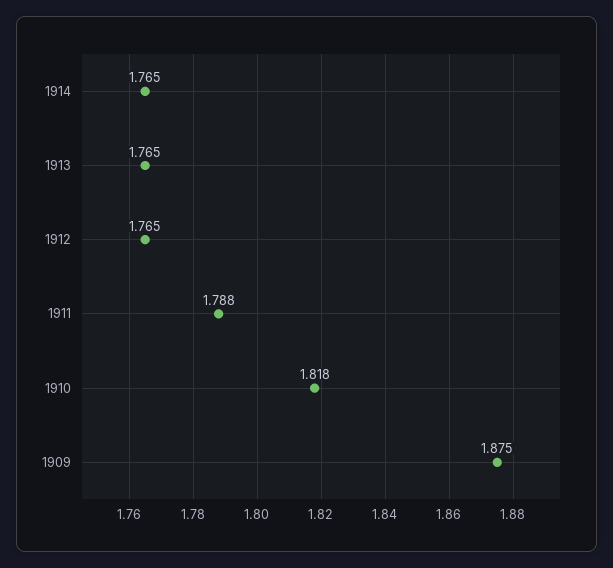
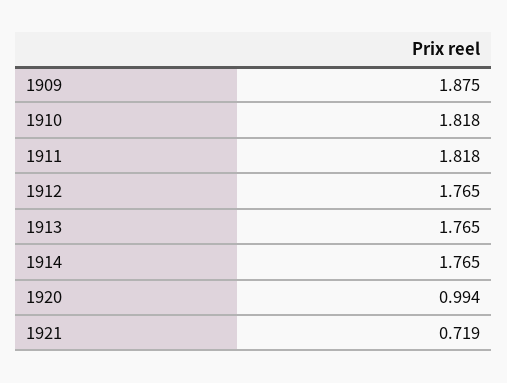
1911: 1.788 -> 1.818
1920: none -> 0.994
1921: none -> 0.719

